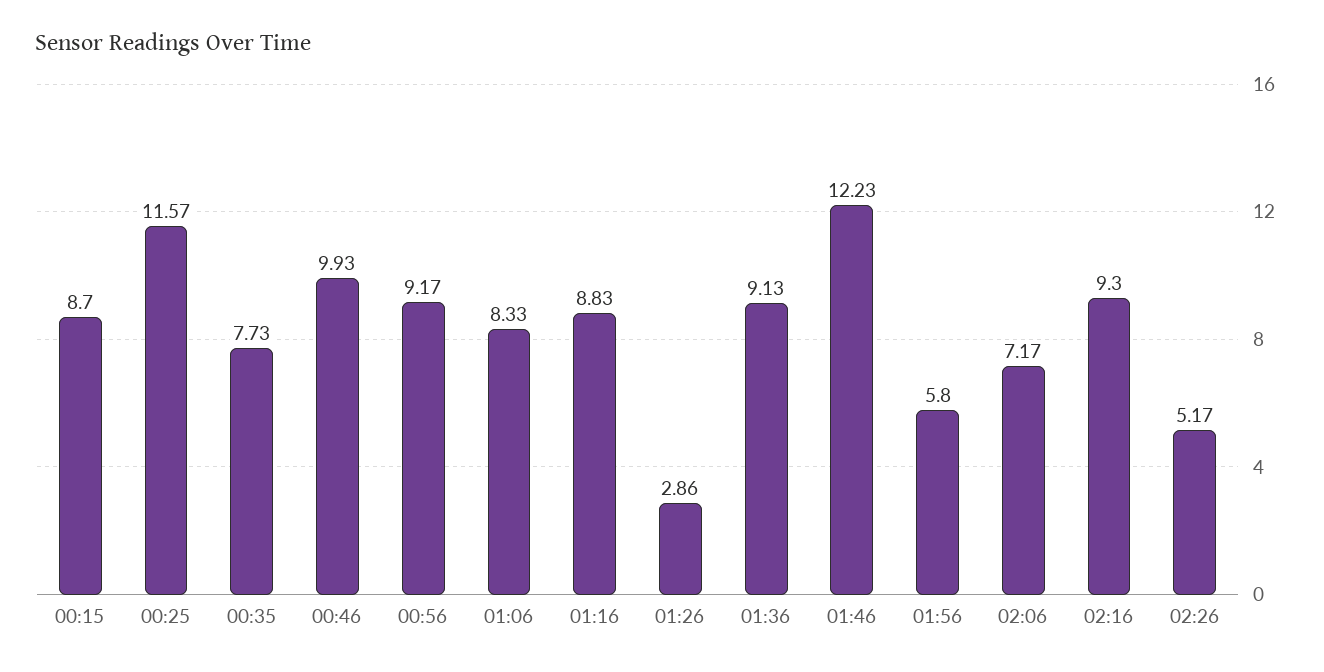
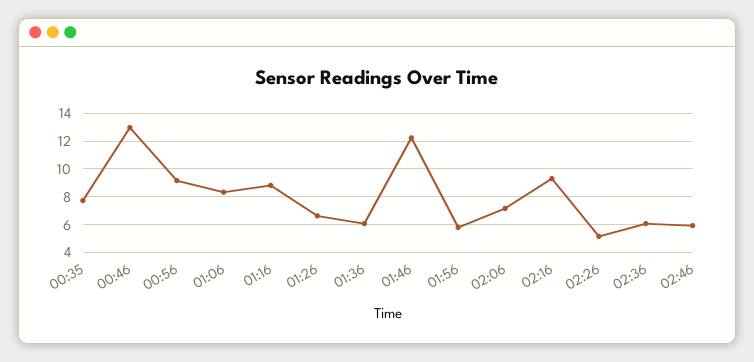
00:15: 8.7 -> none
00:25: 11.57 -> none
00:46: 9.93 -> 13
01:26: 2.86 -> 6.5
01:36: 9.13 -> 6
02:36: none -> 6
02:46: none -> 6

